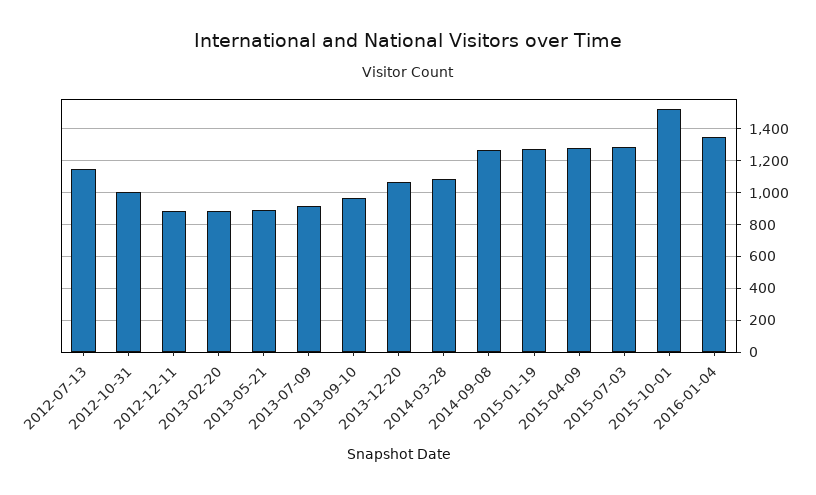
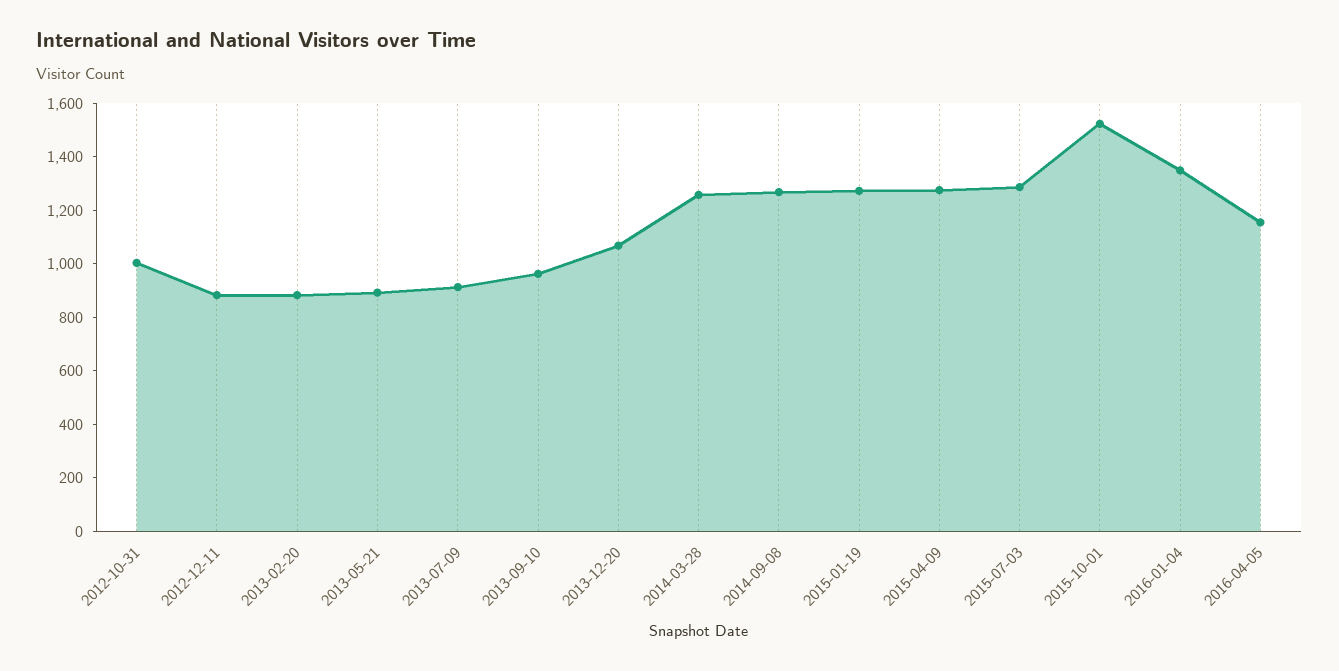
2012-07-13: 1150 -> none
2014-03-28: 1100 -> 1250
2016-04-05: none -> 1150

